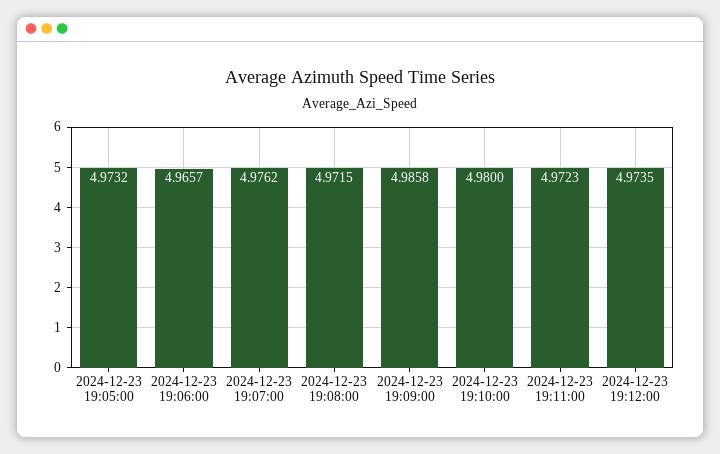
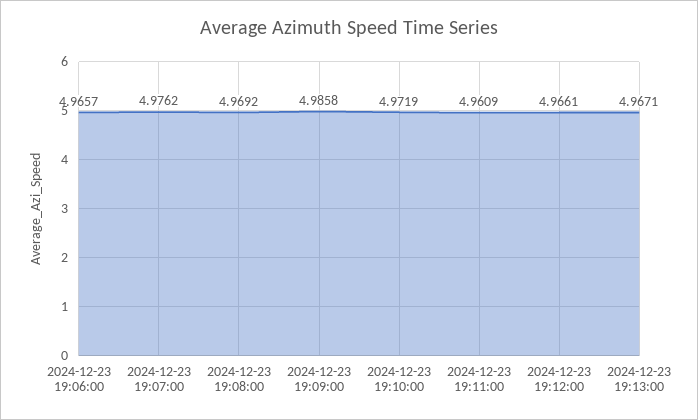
2024-12-23 19:05:00: 4.9732 -> none
2024-12-23 19:08:00: 4.9715 -> 4.9692
2024-12-23 19:10:00: 4.98 -> 4.9719
2024-12-23 19:11:00: 4.9723 -> 4.9609
2024-12-23 19:12:00: 4.9735 -> 4.9661
2024-12-23 19:13:00: none -> 4.9671

